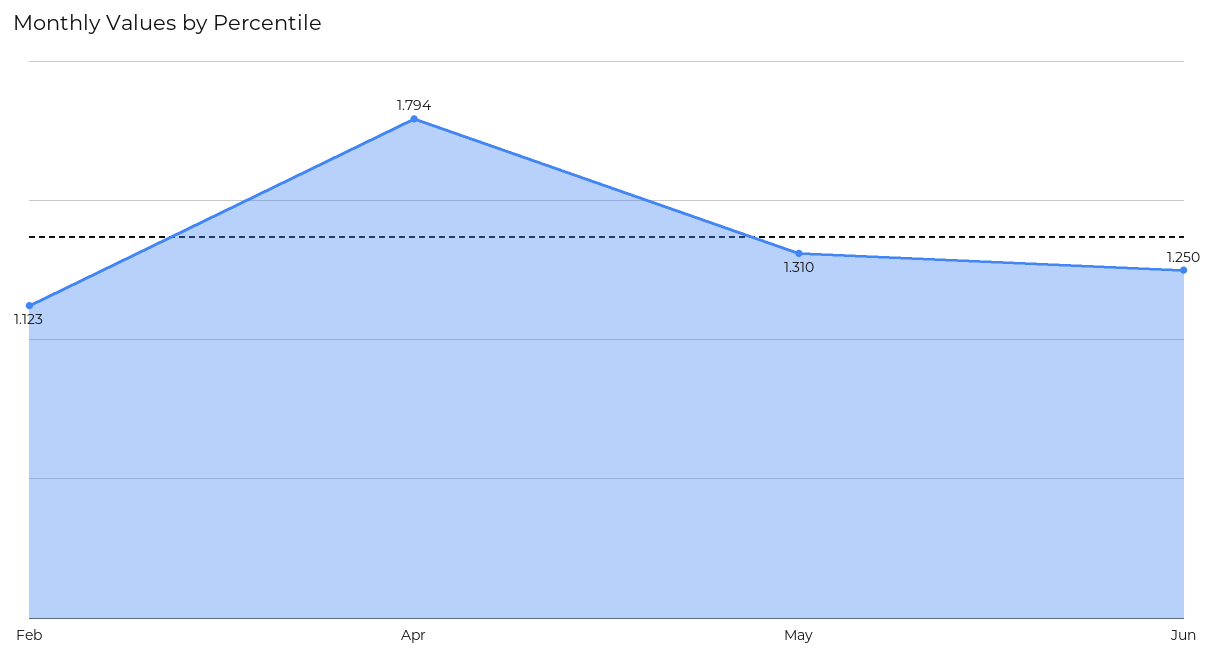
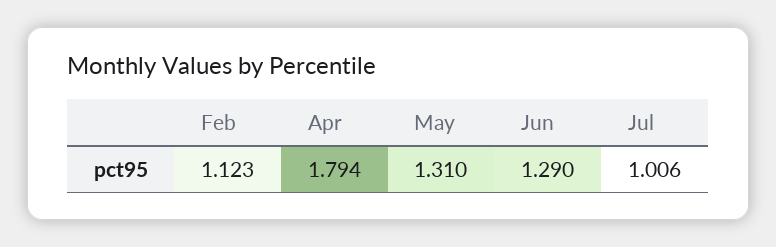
Jun: 1.25 -> 1.29
Jul: none -> 1.006

